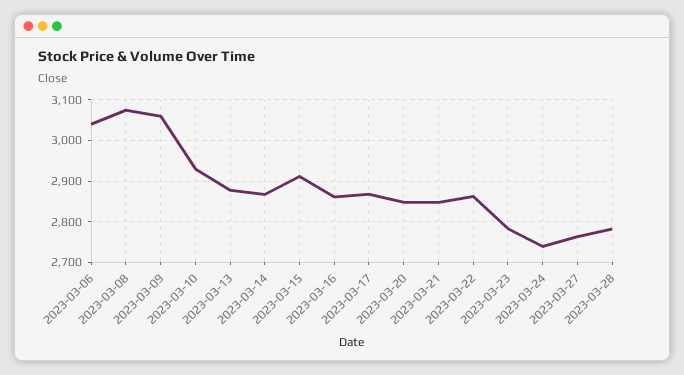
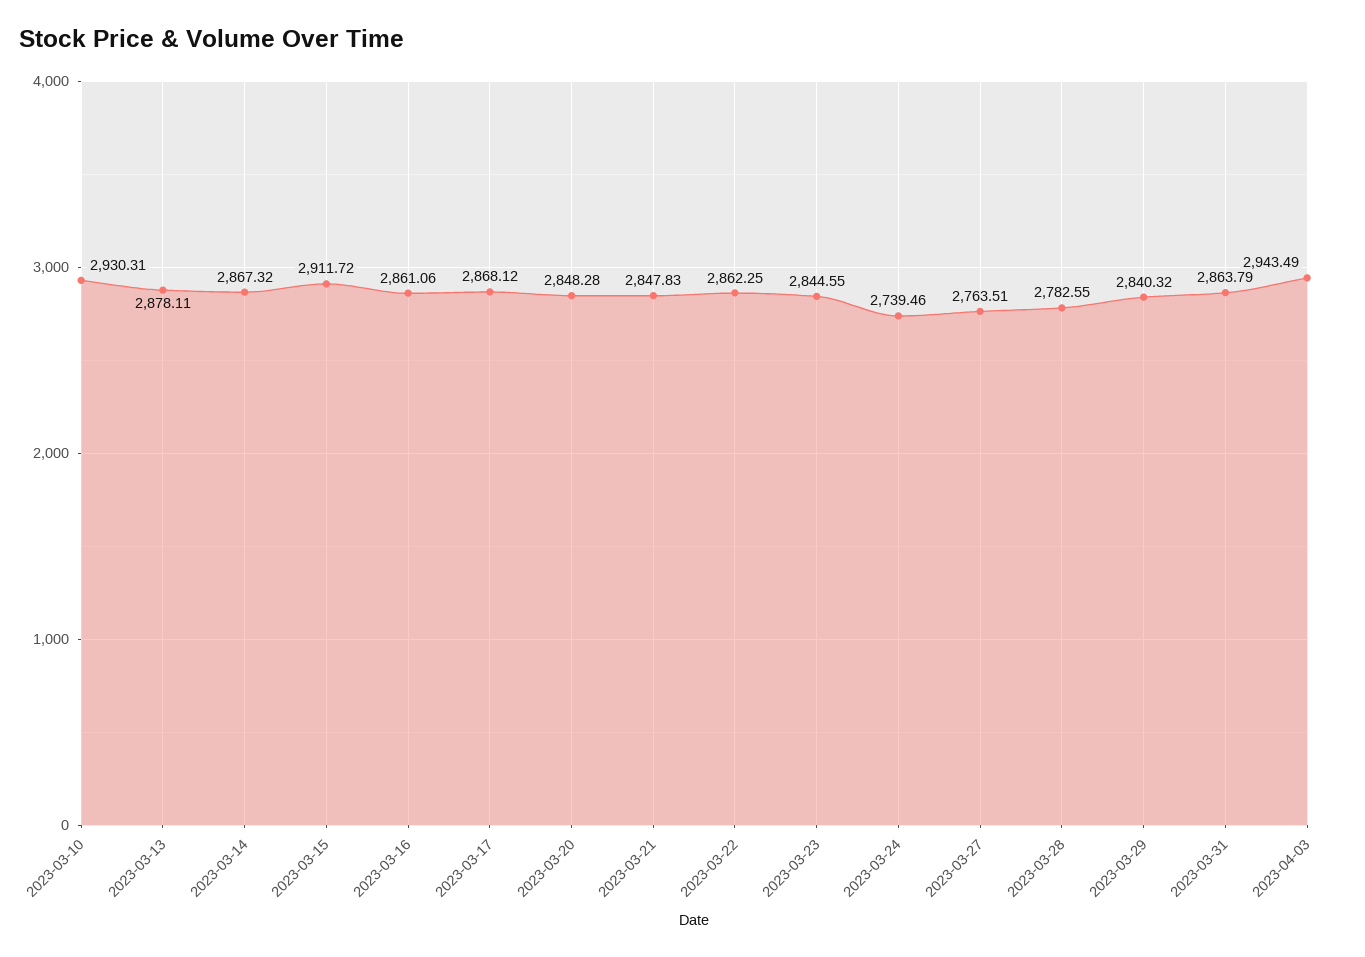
2023-03-06: 3040 -> none
2023-03-08: 3080 -> none
2023-03-09: 3060 -> none
2023-03-23: 2780 -> 2844.55
2023-03-29: none -> 2840.32
2023-03-31: none -> 2863.79
2023-04-03: none -> 2943.49

